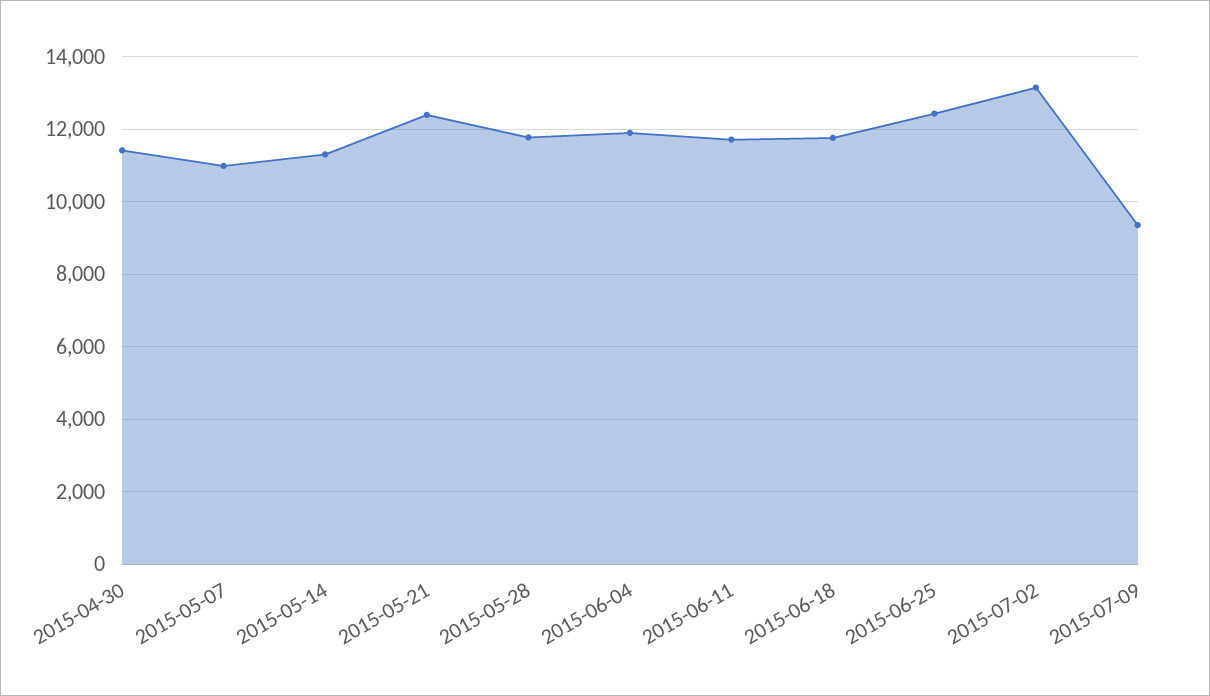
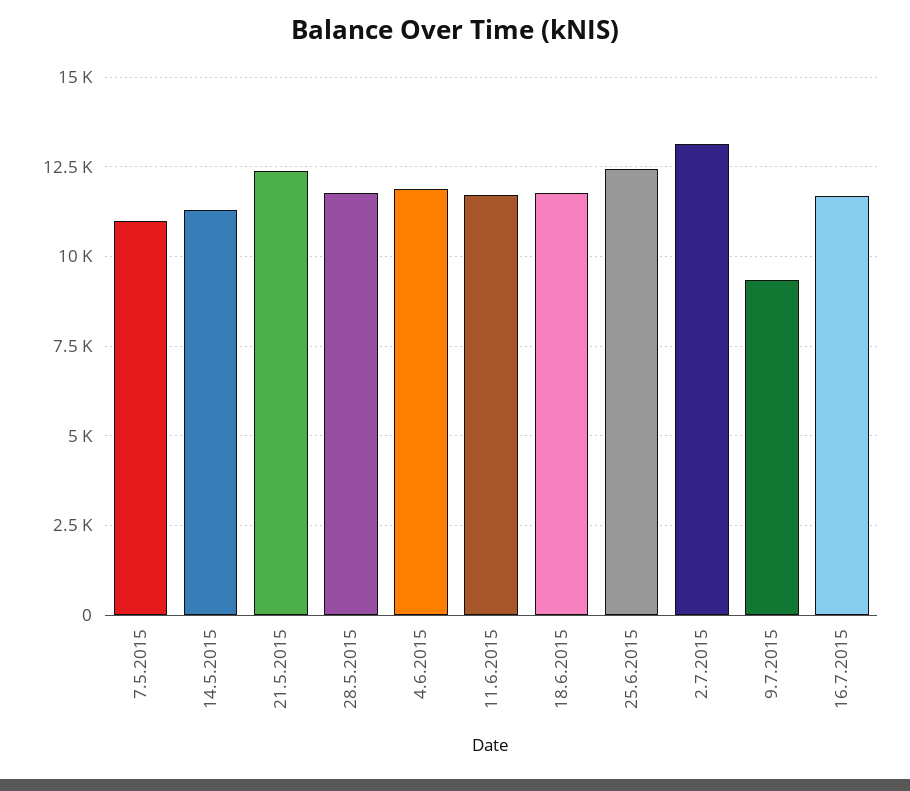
2015-04-30: 11400 -> none
16.7.2015: none -> 11750

